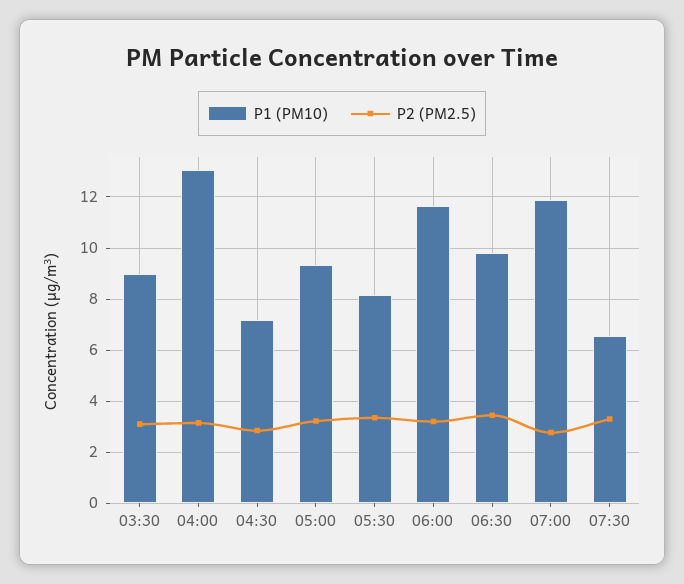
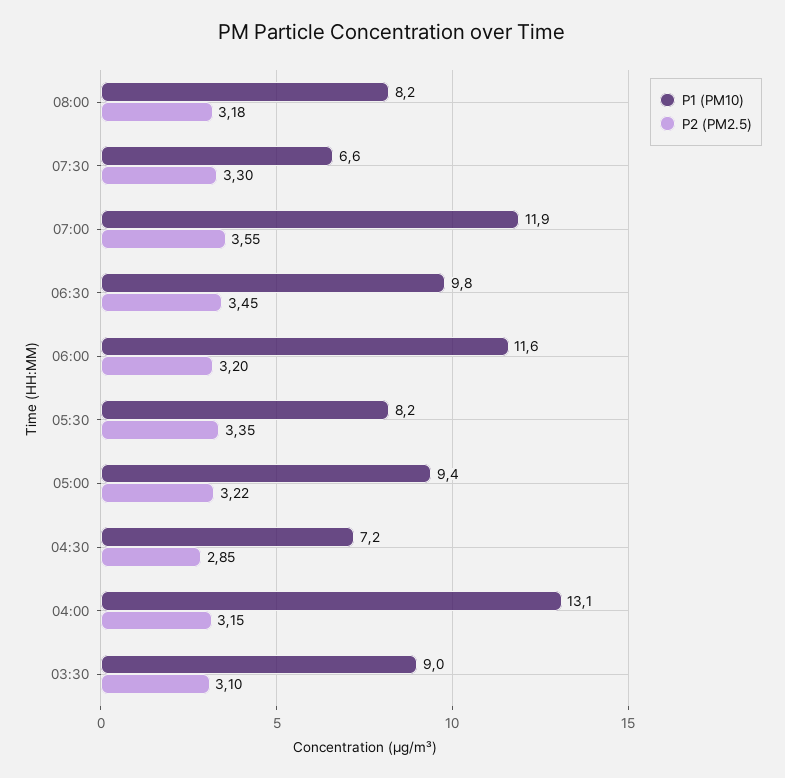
P2 (PM2.5), 07:00: 2.75 -> 3.55
P1 (PM10), 08:00: none -> 8.2
P2 (PM2.5), 08:00: none -> 3.18

